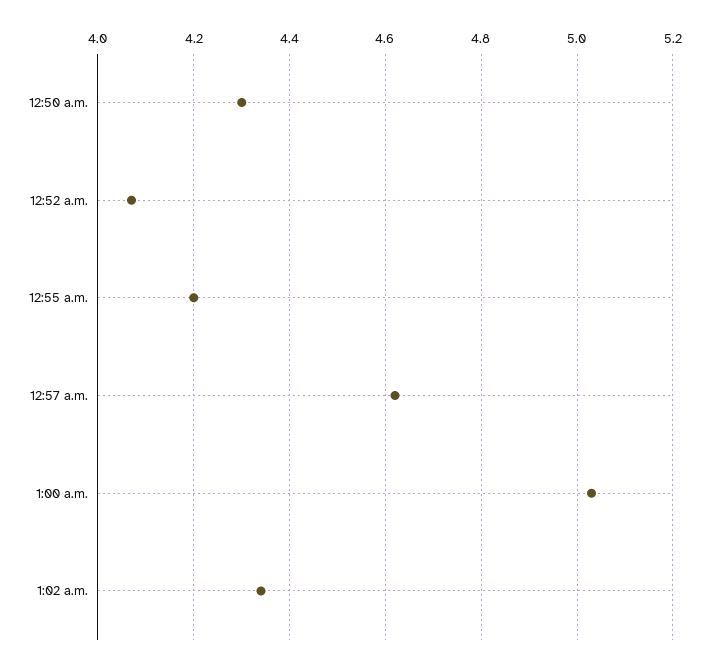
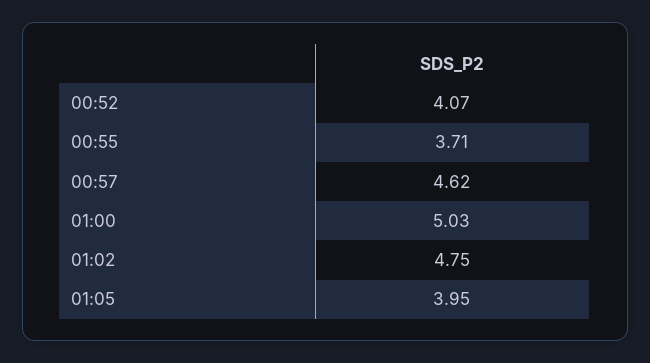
12:50 a.m.: 4.3 -> none
12:55 a.m.: 4.2 -> 3.71
1:02 a.m.: 4.35 -> 4.75
01:05: none -> 3.95

